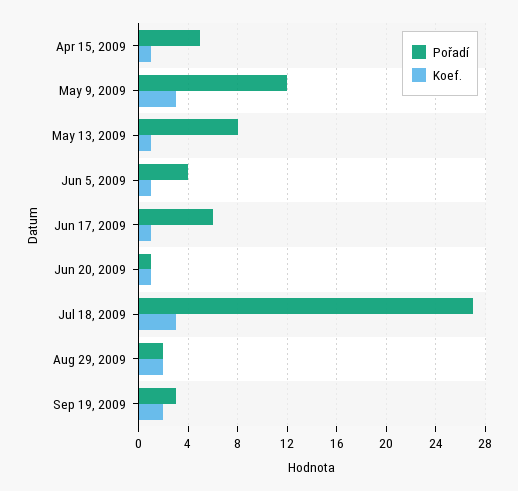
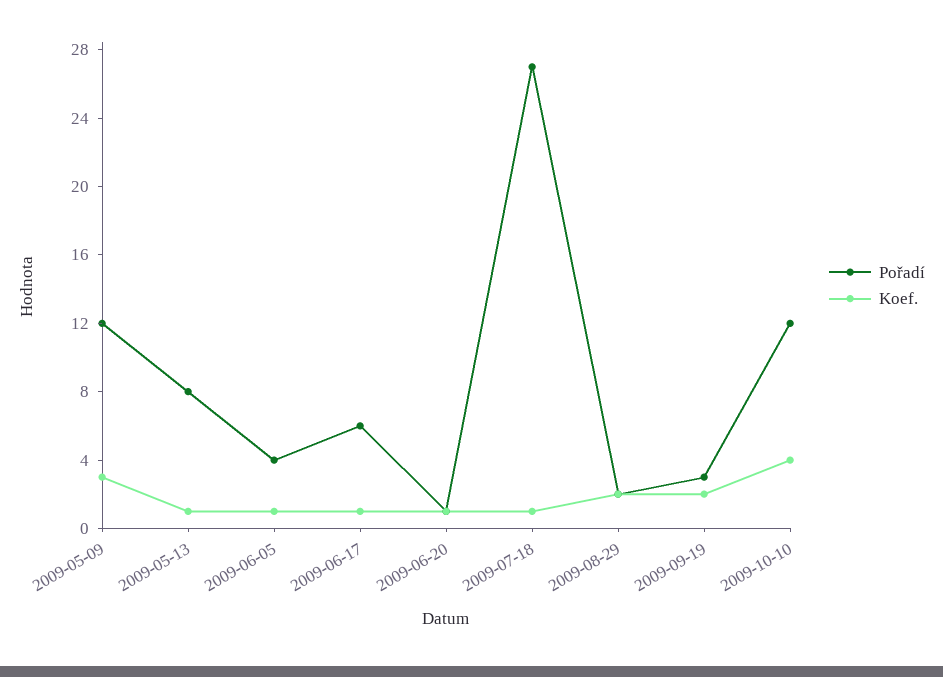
Pořadí, Apr 15, 2009: 5 -> none
Koef., Apr 15, 2009: 1 -> none
Koef., Jul 18, 2009: 3 -> 1
Pořadí, 2009-10-10: none -> 12
Koef., 2009-10-10: none -> 4

